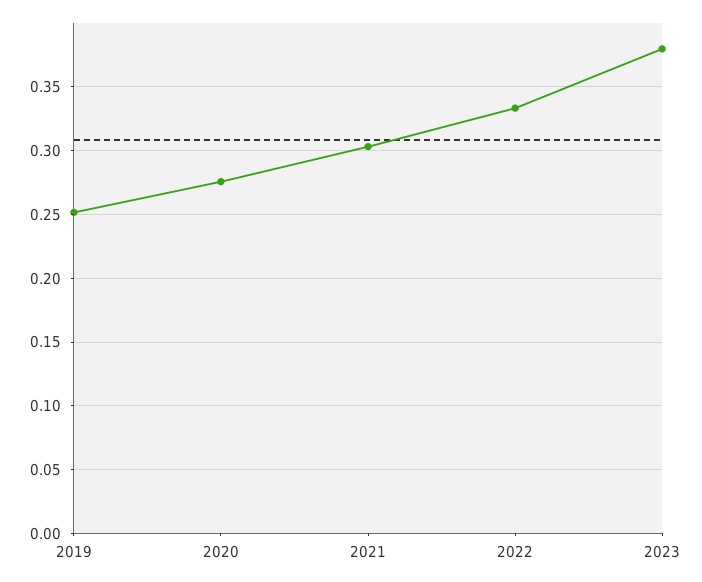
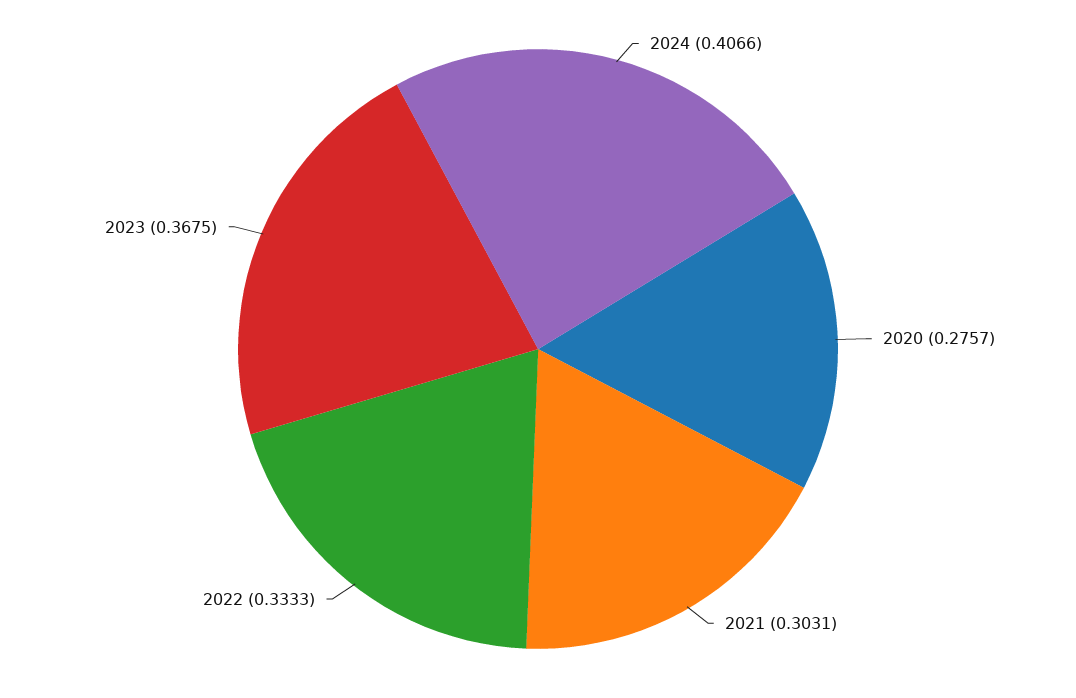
2019: 0.25 -> none
2023: 0.38 -> 0.3675
2024: none -> 0.4066

